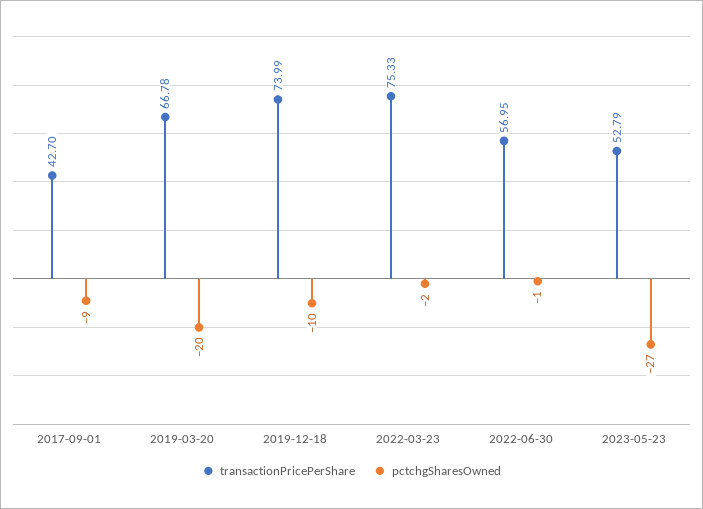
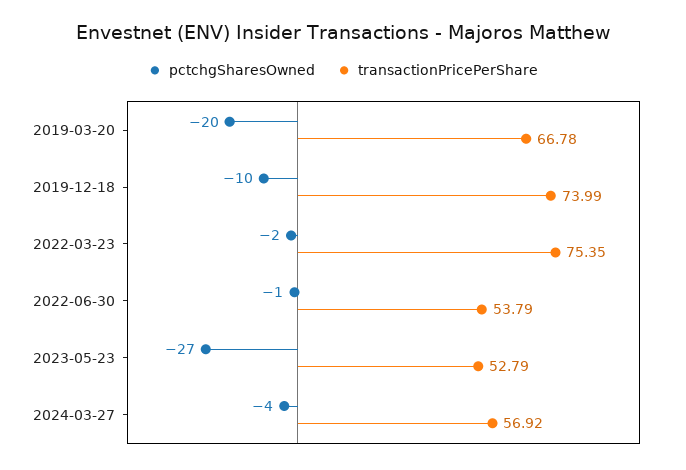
transactionPricePerShare, 2017-09-01: 42.7 -> none
pctchgSharesOwned, 2017-09-01: -9 -> none
transactionPricePerShare, 2022-03-23: 75.33 -> 75.35
transactionPricePerShare, 2022-06-30: 56.95 -> 53.79
pctchgSharesOwned, 2024-03-27: none -> -4
transactionPricePerShare, 2024-03-27: none -> 56.92

